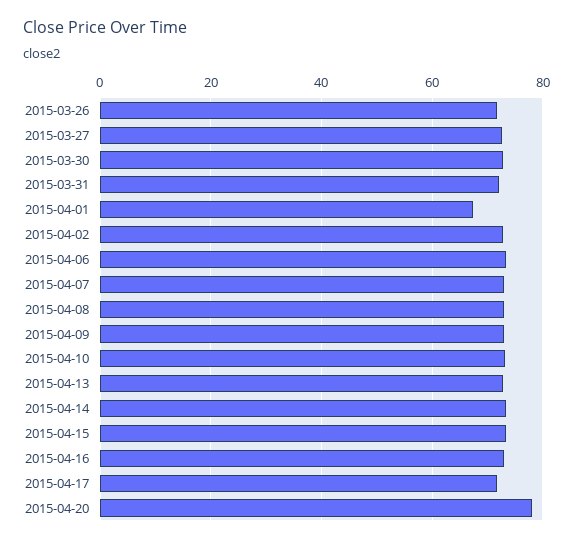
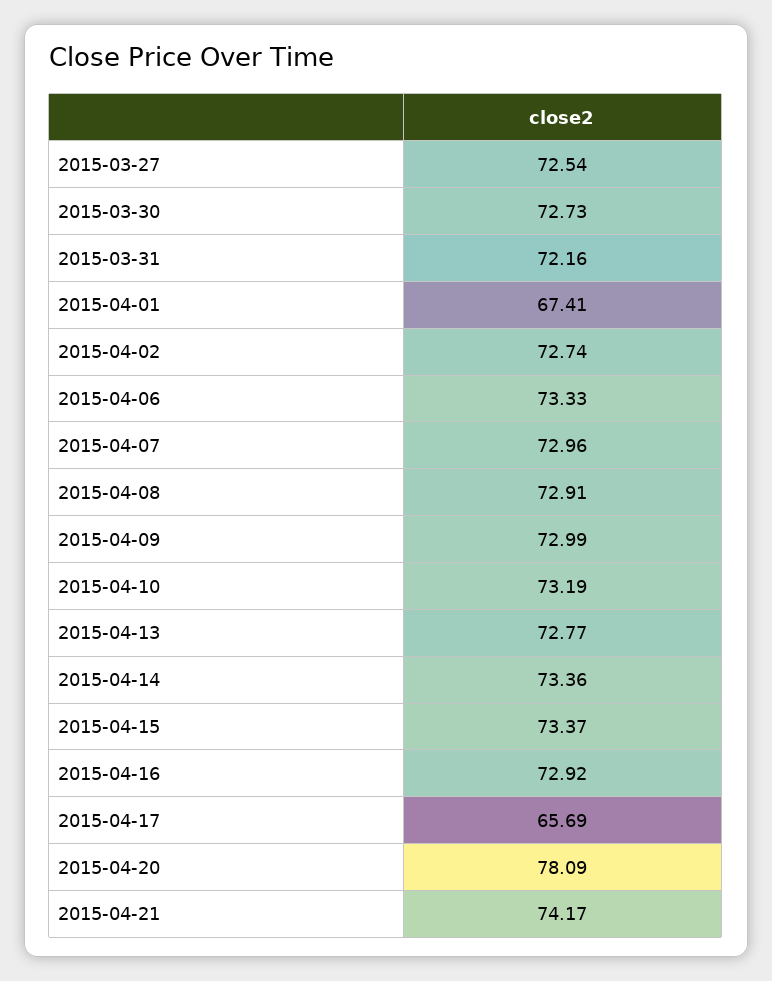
2015-03-26: 72 -> none
2015-04-17: 72 -> 65.69
2015-04-21: none -> 74.17

